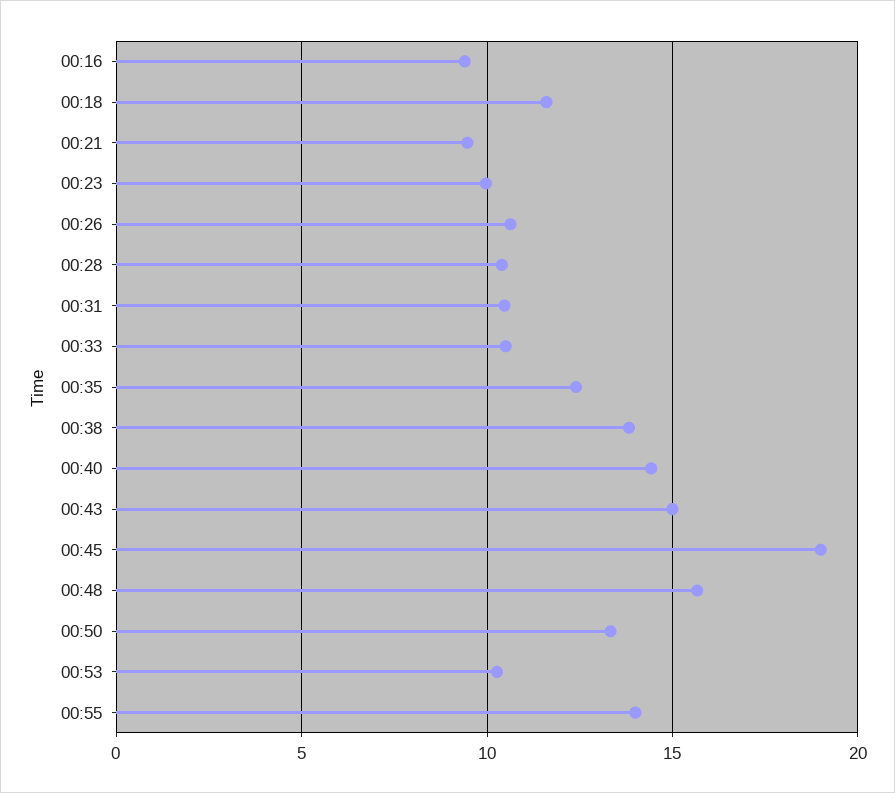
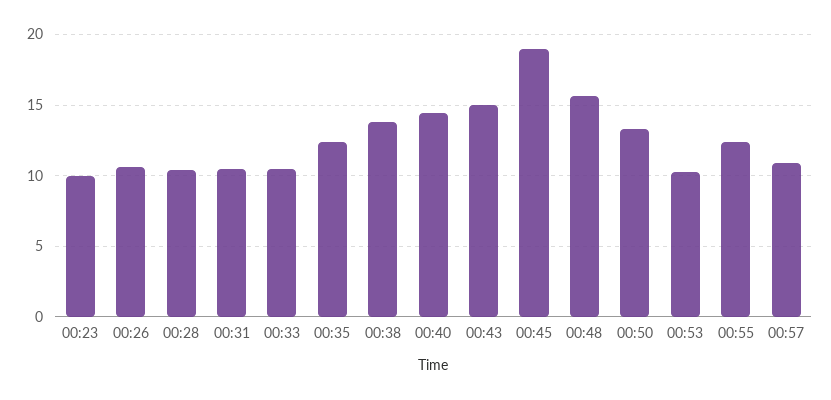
00:16: 9.5 -> none
00:18: 11.5 -> none
00:21: 9.5 -> none
00:55: 14 -> 12.5
00:57: none -> 11

